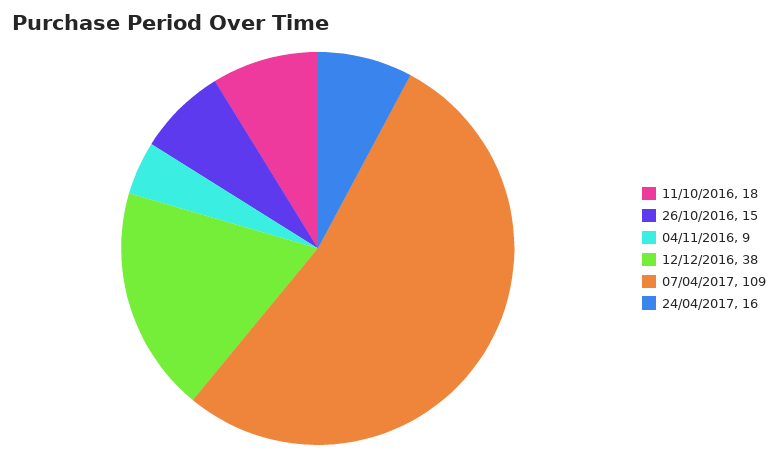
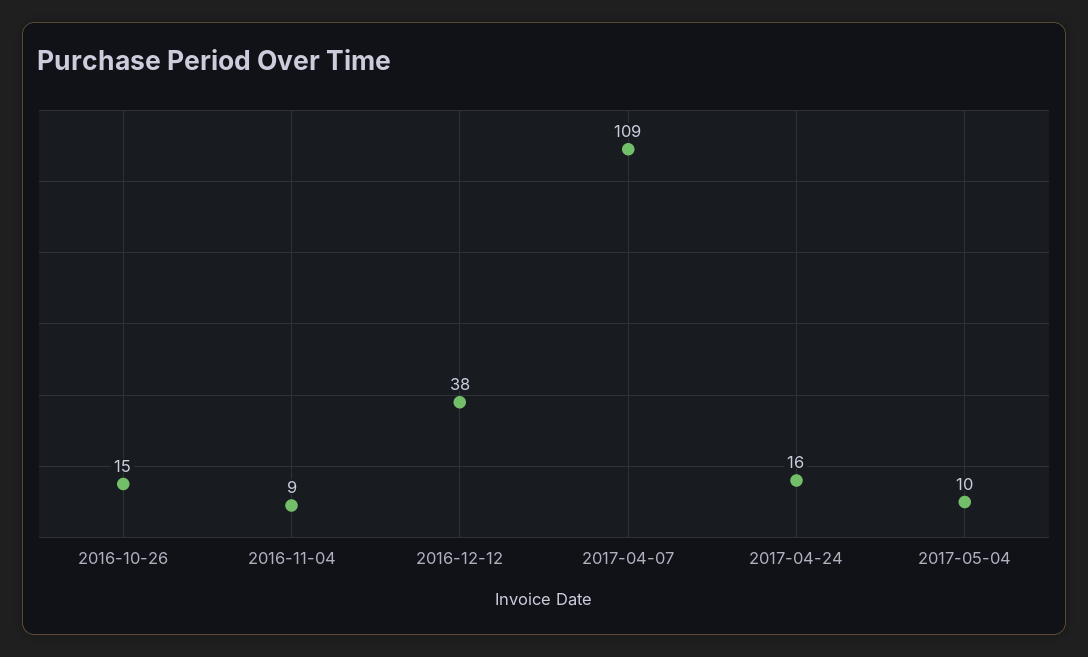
11/10/2016: 18 -> none
2017-05-04: none -> 10

